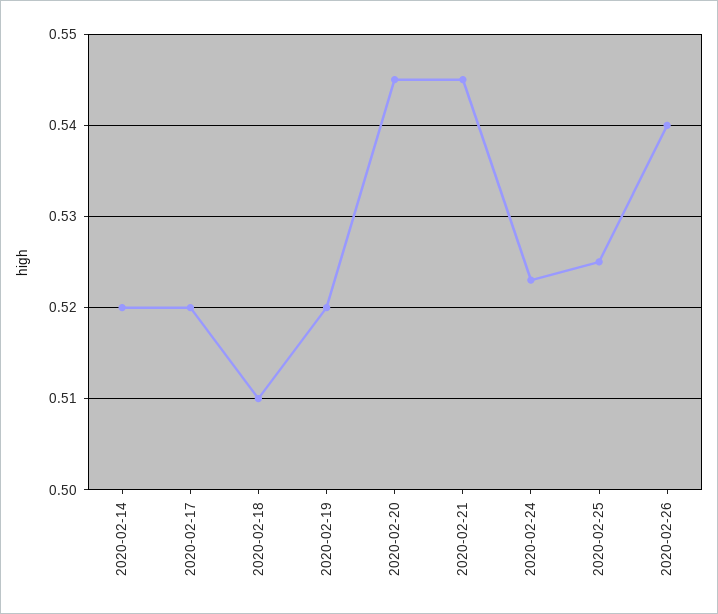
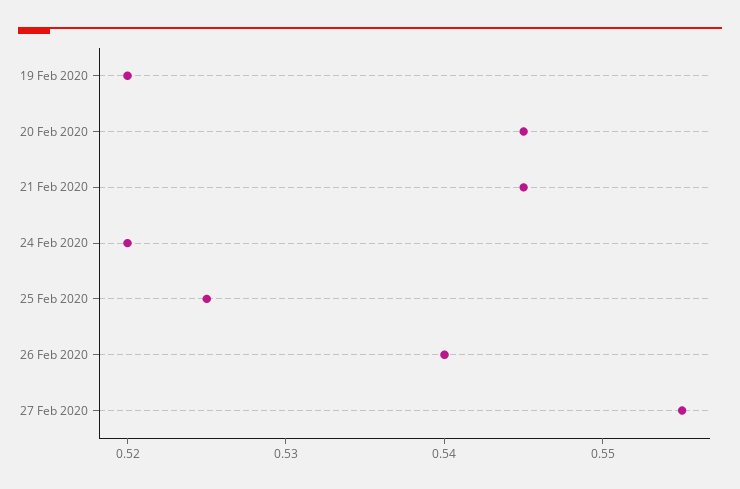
2020-02-14: 0.52 -> none
2020-02-17: 0.52 -> none
2020-02-18: 0.51 -> none
2020-02-24: 0.523 -> 0.52
27 Feb 2020: none -> 0.555

